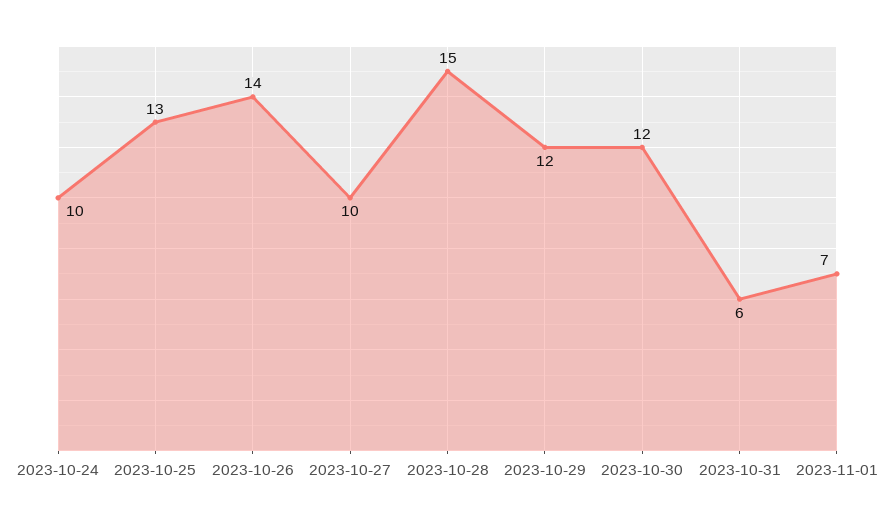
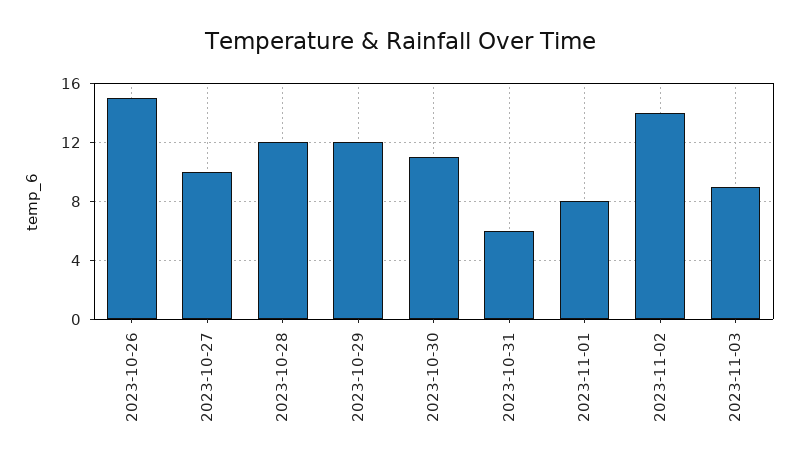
2023-10-24: 10 -> none
2023-10-25: 13 -> none
2023-10-26: 14 -> 15
2023-10-28: 15 -> 12
2023-10-30: 12 -> 11
2023-11-01: 7 -> 8
2023-11-02: none -> 14
2023-11-03: none -> 9

